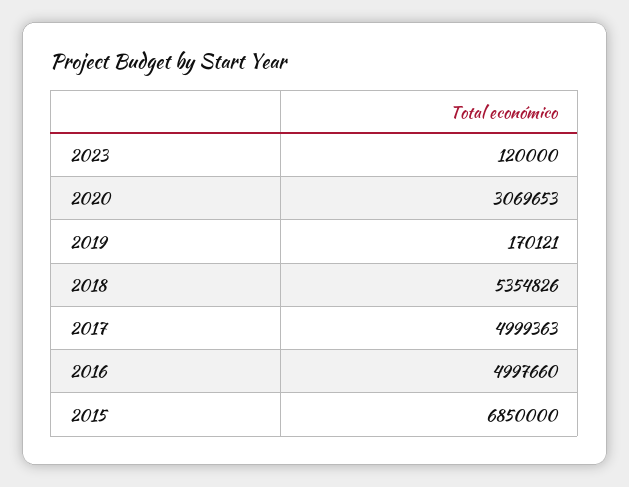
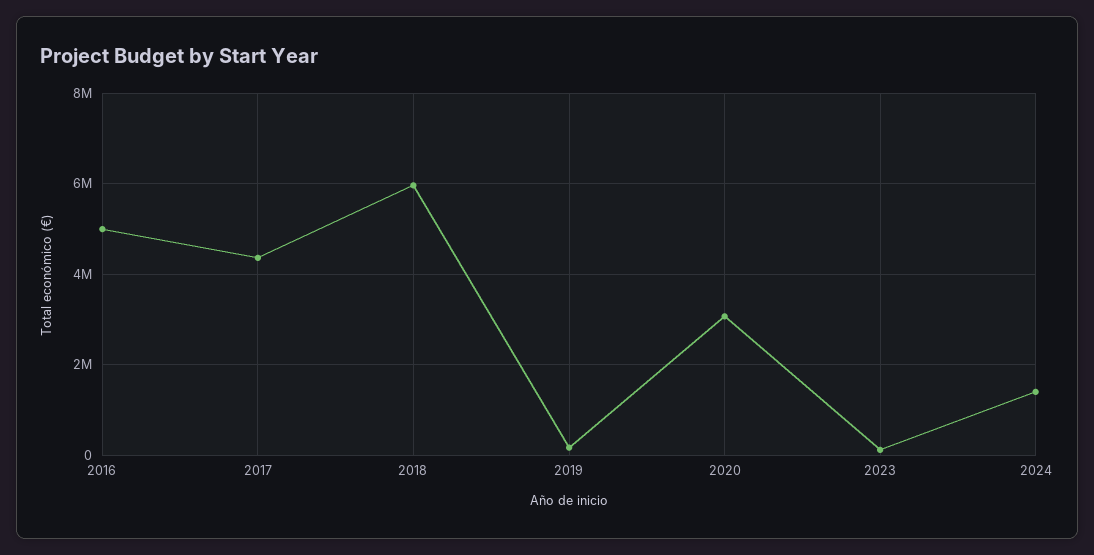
2018: 5354826 -> 6000000
2017: 4999363 -> 4400000
2015: 6850000 -> none
2024: none -> 1400000

